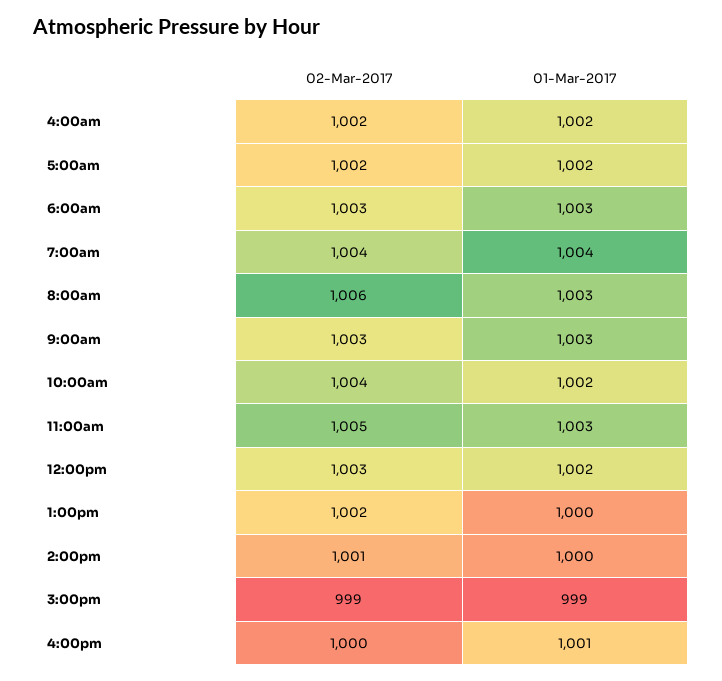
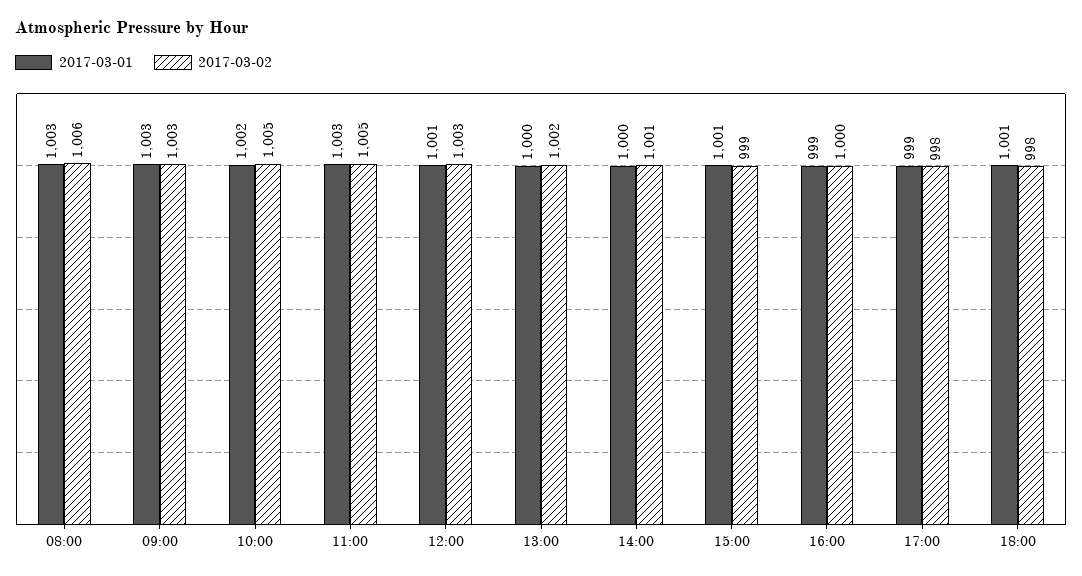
02-Mar-2017, 4:00am: 1002 -> none
01-Mar-2017, 4:00am: 1002 -> none
02-Mar-2017, 5:00am: 1002 -> none
01-Mar-2017, 5:00am: 1002 -> none
02-Mar-2017, 6:00am: 1003 -> none
01-Mar-2017, 6:00am: 1003 -> none
02-Mar-2017, 7:00am: 1004 -> none
01-Mar-2017, 7:00am: 1004 -> none
02-Mar-2017, 10:00am: 1004 -> 1005
01-Mar-2017, 12:00pm: 1002 -> 1001
01-Mar-2017, 3:00pm: 999 -> 1001
01-Mar-2017, 4:00pm: 1001 -> 999
01-Mar-2017, 17:00: none -> 999
02-Mar-2017, 17:00: none -> 998
01-Mar-2017, 18:00: none -> 1001
02-Mar-2017, 18:00: none -> 998

